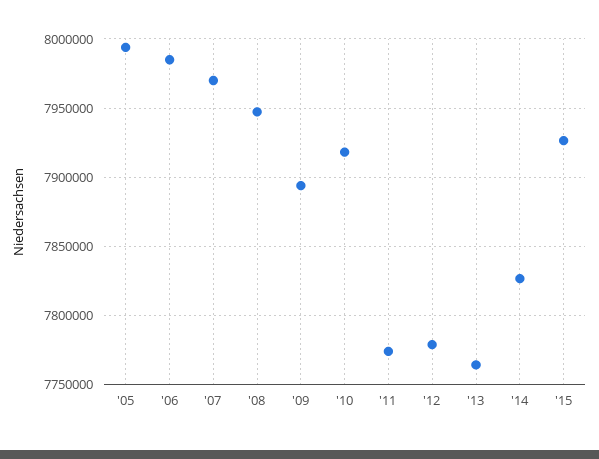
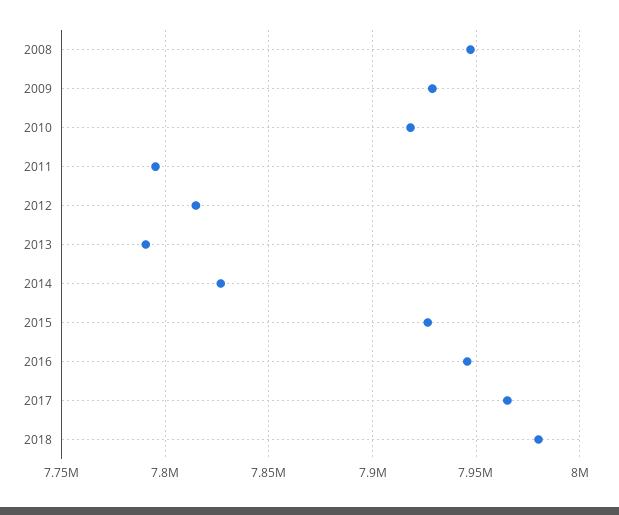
'05: 7995000 -> none
'06: 7985000 -> none
'07: 7970000 -> none
'09: 7895000 -> 7930000
'11: 7775000 -> 7795000
'12: 7780000 -> 7815000
'13: 7765000 -> 7790000
2016: none -> 7945000
2017: none -> 7965000
2018: none -> 7980000

